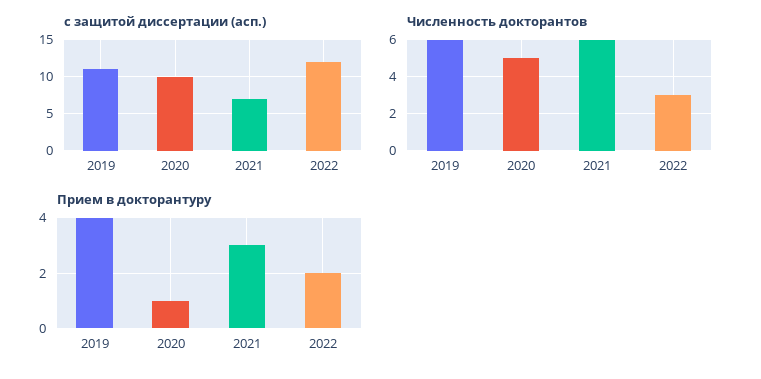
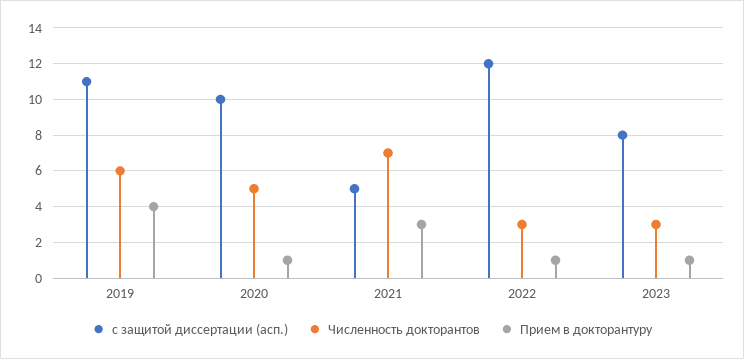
с защитой диссертации (асп.), 2021: 7 -> 5
Численность докторантов, 2021: 6 -> 7
Прием в докторантуру, 2022: 2 -> 1
с защитой диссертации (асп.), 2023: none -> 8
Численность докторантов, 2023: none -> 3
Прием в докторантуру, 2023: none -> 1

